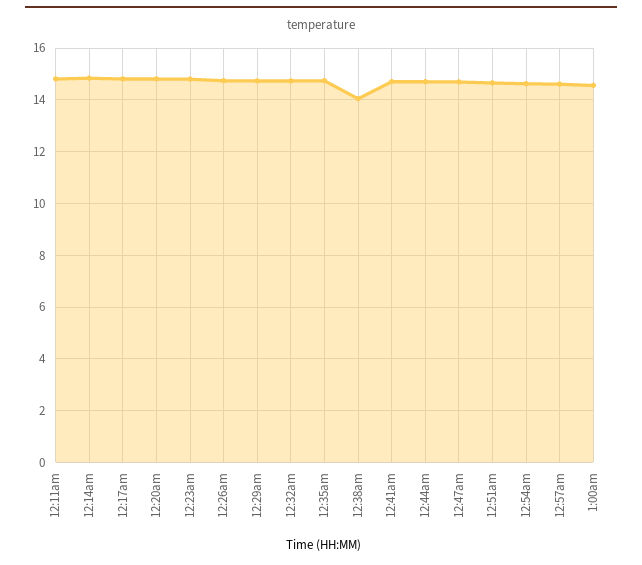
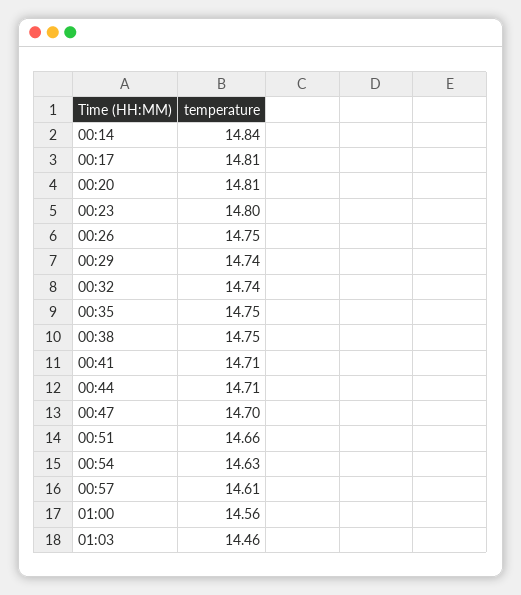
12:11am: 14.75 -> none
12:38am: 14 -> 14.75
01:03: none -> 14.46

